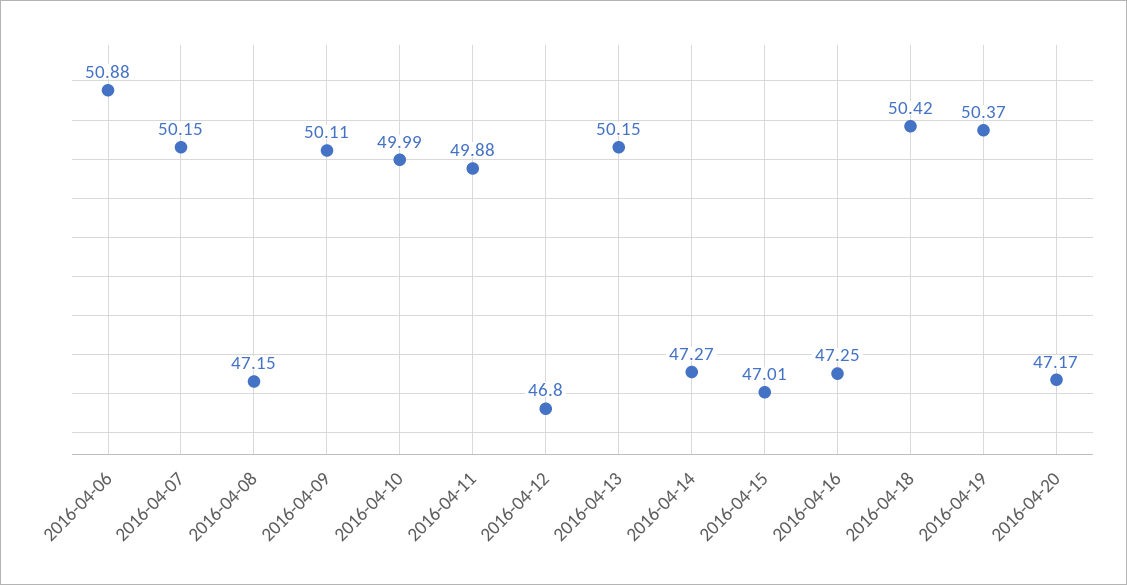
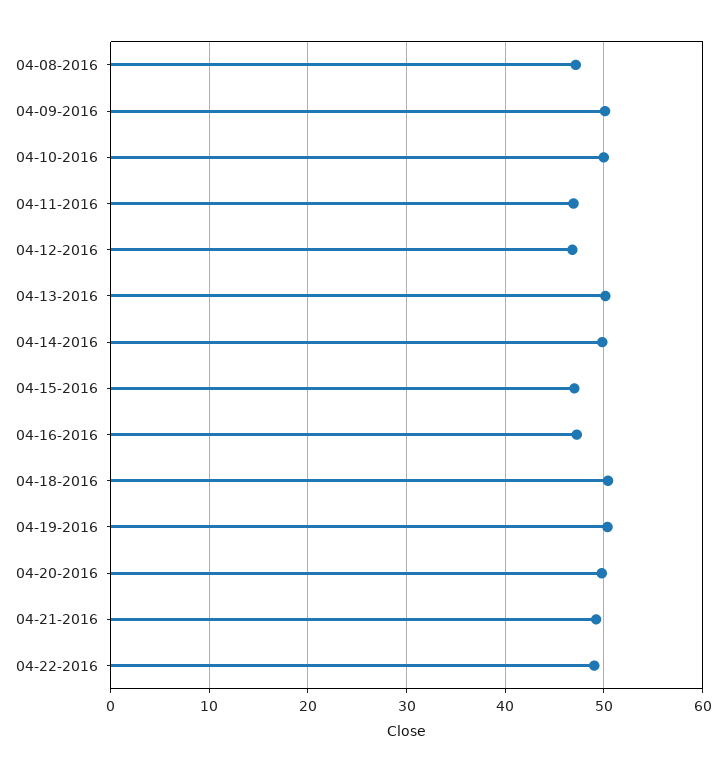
2016-04-06: 50.88 -> none
2016-04-07: 50.15 -> none
2016-04-11: 49.88 -> 47
2016-04-14: 47.27 -> 50
2016-04-20: 47.17 -> 50
04-21-2016: none -> 49
04-22-2016: none -> 49

